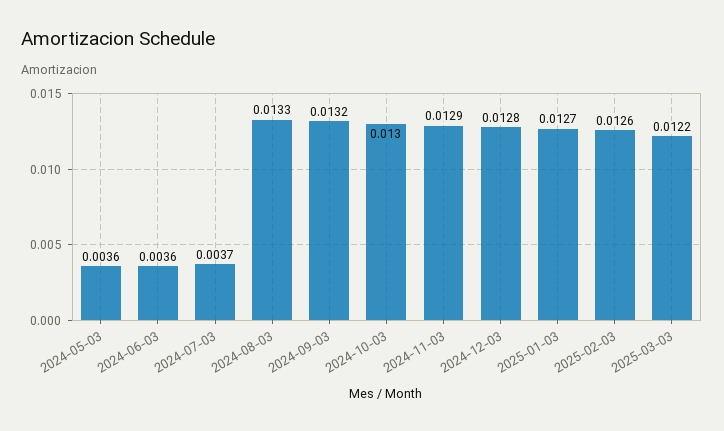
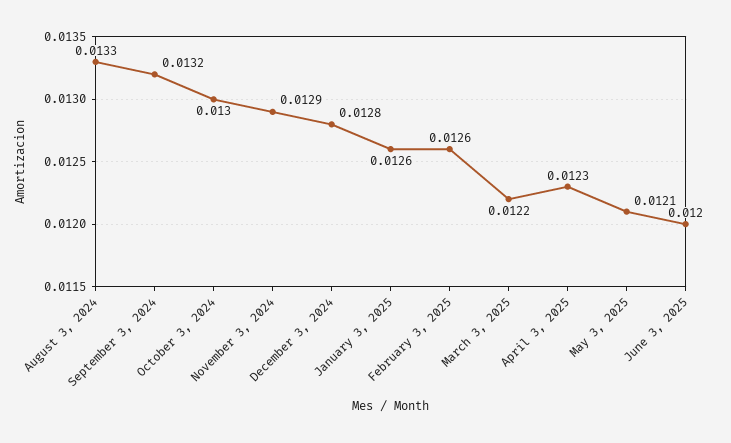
2024-05-03: 0.0036 -> none
2024-06-03: 0.0036 -> none
2024-07-03: 0.0037 -> none
2025-01-03: 0.0127 -> 0.0126
April 3, 2025: none -> 0.0123
May 3, 2025: none -> 0.0121
June 3, 2025: none -> 0.012

